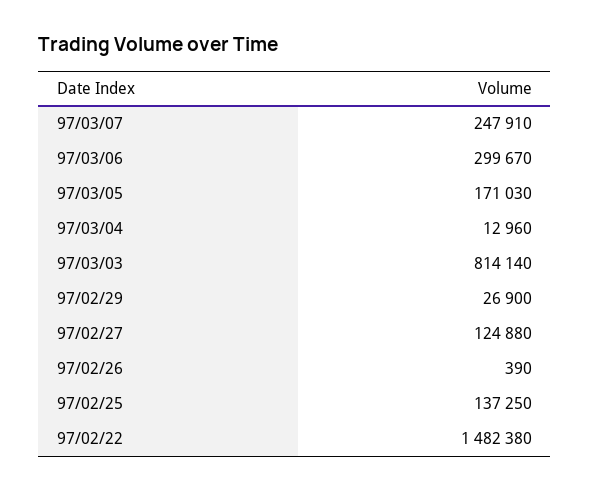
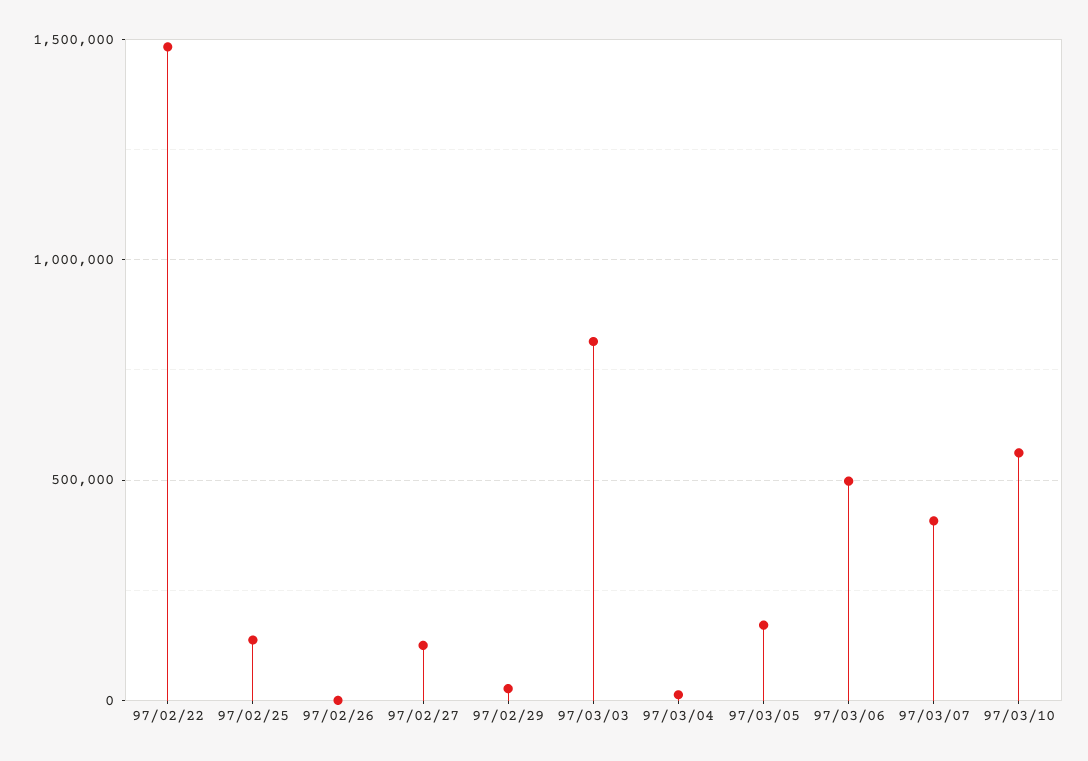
97/03/07: 247910 -> 400000
97/03/06: 299670 -> 500000
97/03/10: none -> 550000

